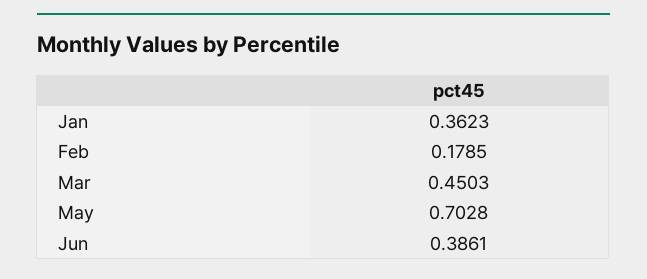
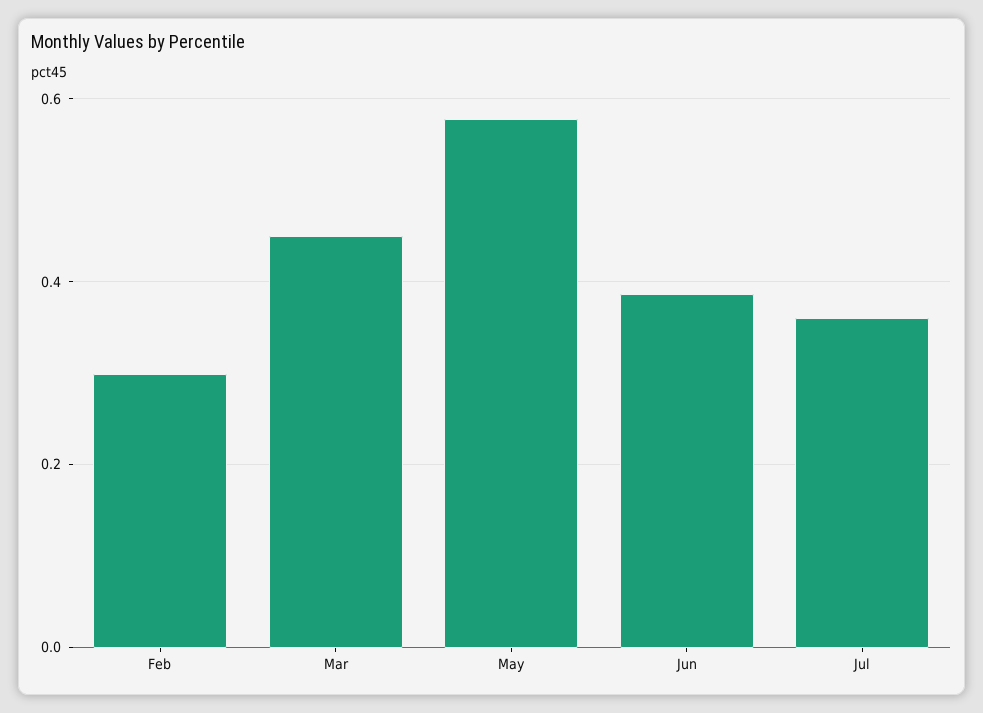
Jan: 0.3623 -> none
Feb: 0.1785 -> 0.3
May: 0.7028 -> 0.58
Jul: none -> 0.36

